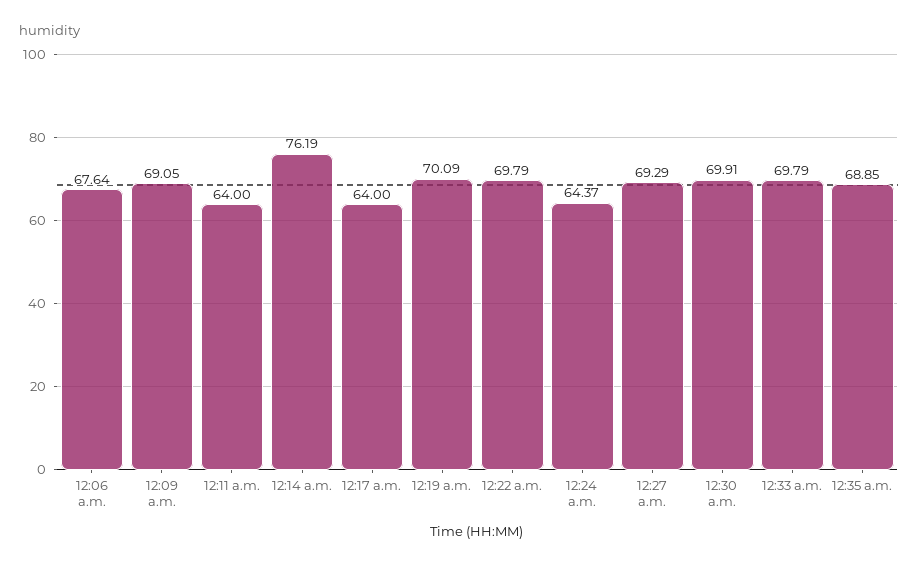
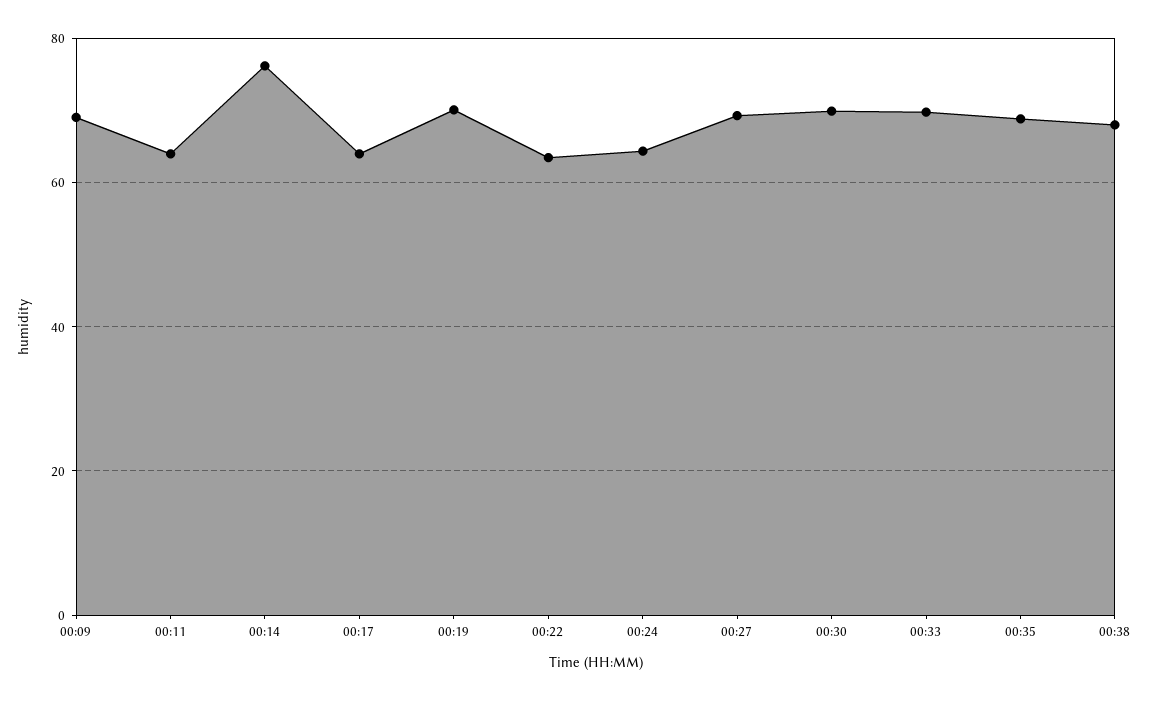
12:06 a.m.: 67.64 -> none
12:22 a.m.: 69.79 -> 64
00:38: none -> 68

